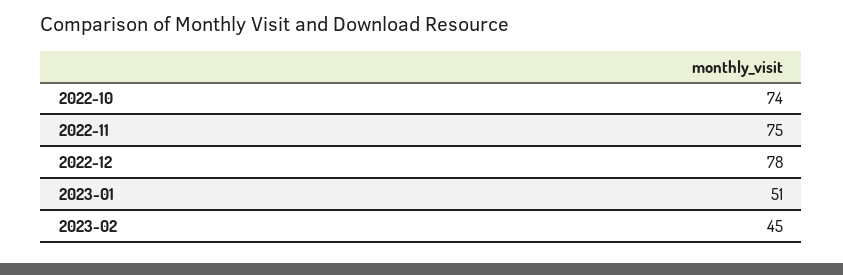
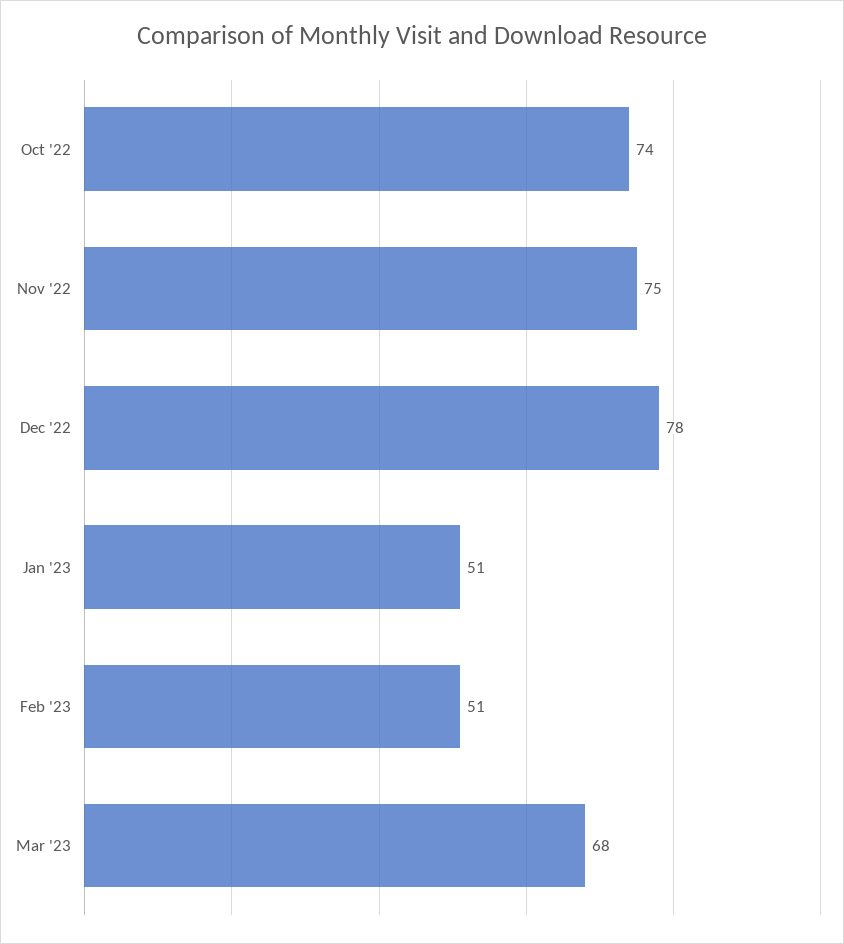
2023-02: 45 -> 51
Mar '23: none -> 68

